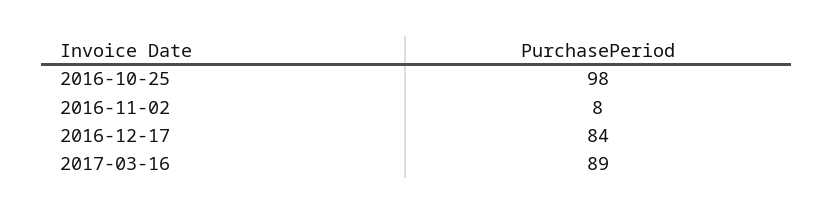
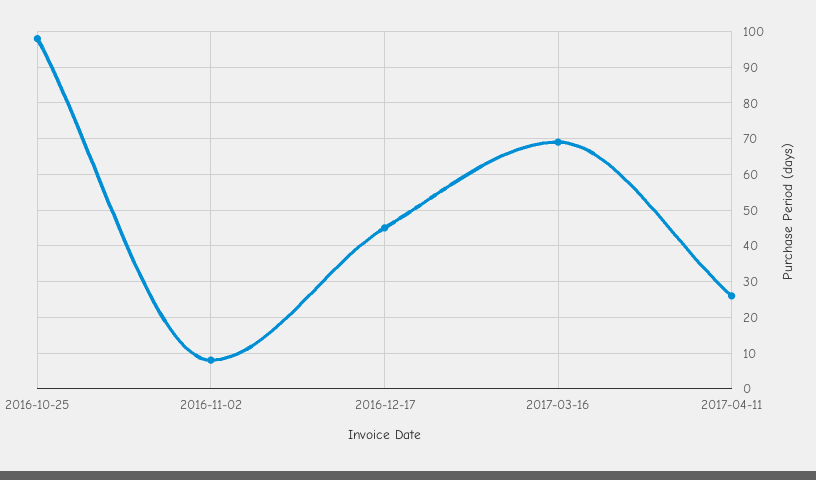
2016-12-17: 84 -> 45
2017-03-16: 89 -> 70
2017-04-11: none -> 25

